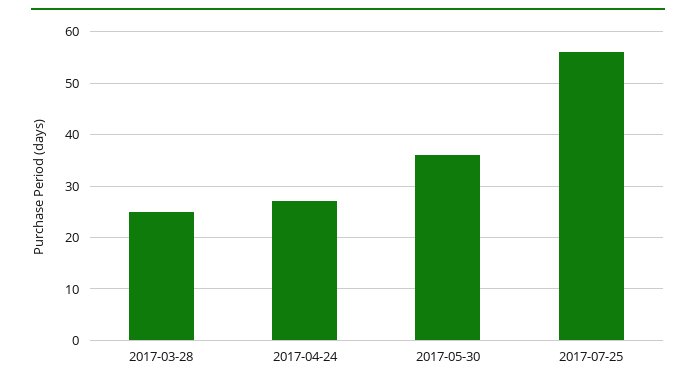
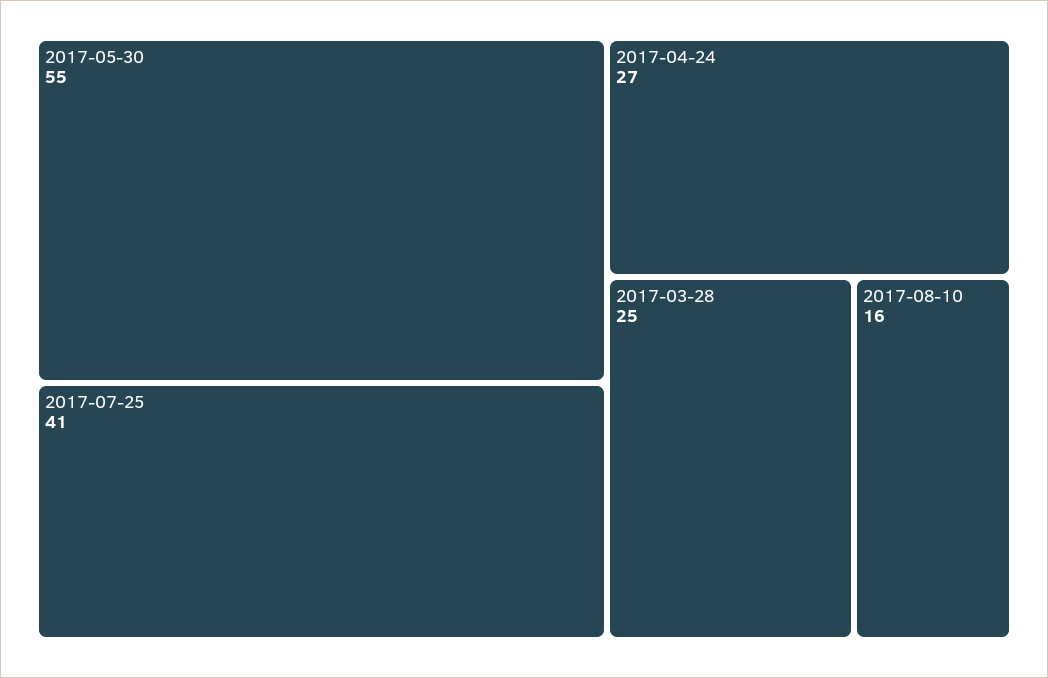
2017-05-30: 35 -> 55
2017-07-25: 55 -> 41
2017-08-10: none -> 16

